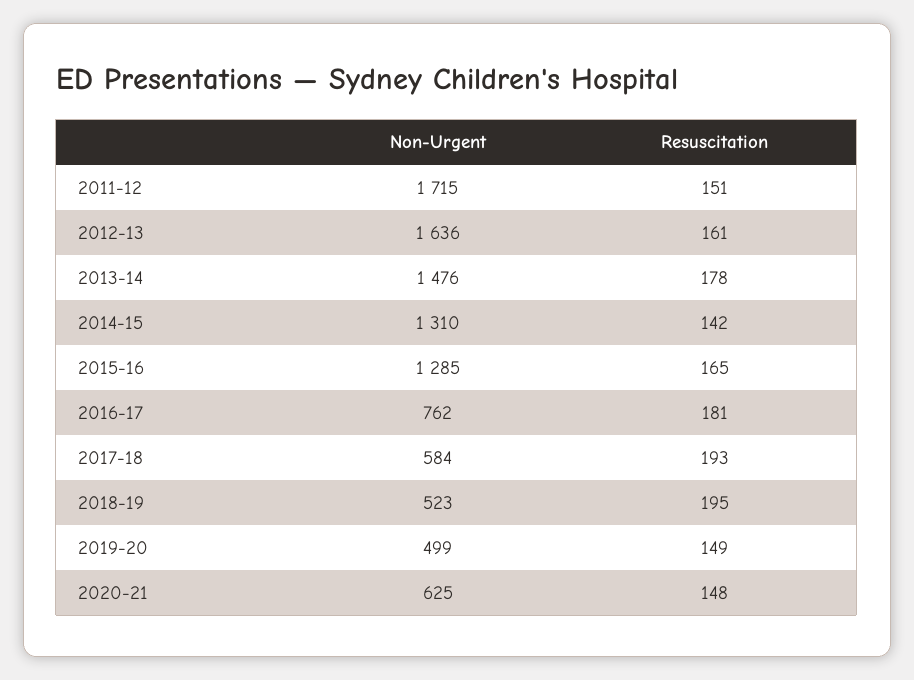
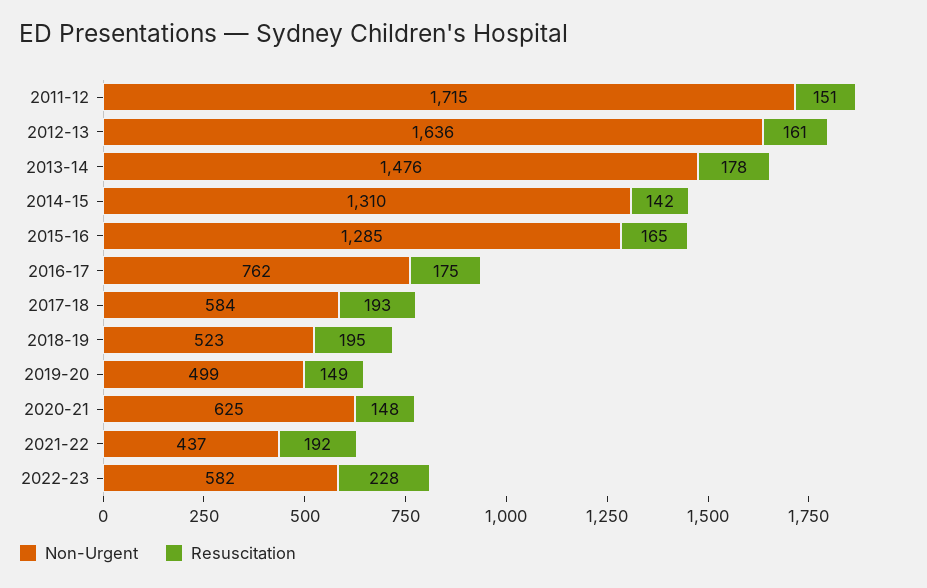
Resuscitation, 2016-17: 181 -> 175
Non-Urgent, 2021-22: none -> 437
Resuscitation, 2021-22: none -> 192
Non-Urgent, 2022-23: none -> 582
Resuscitation, 2022-23: none -> 228

